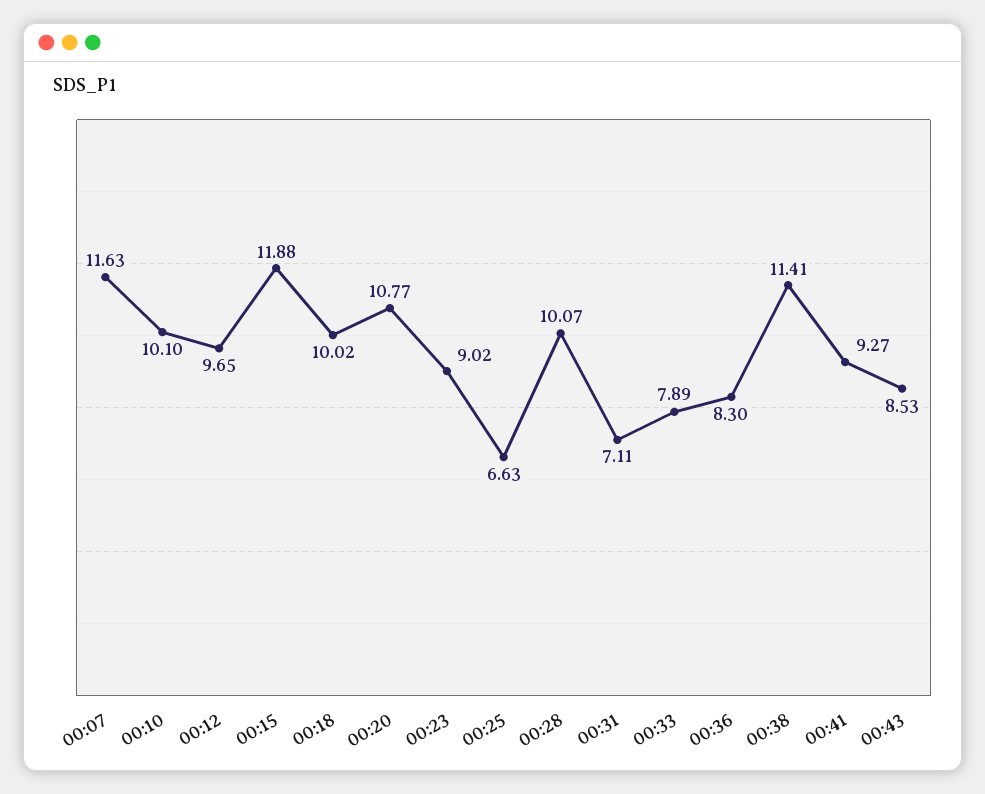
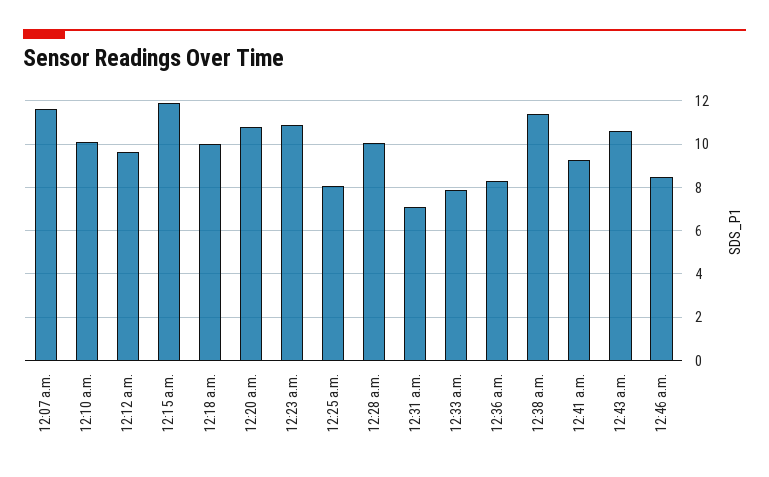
00:23: 9.02 -> 11
00:25: 6.63 -> 8
00:43: 8.53 -> 10.5
12:46 a.m.: none -> 8.5

